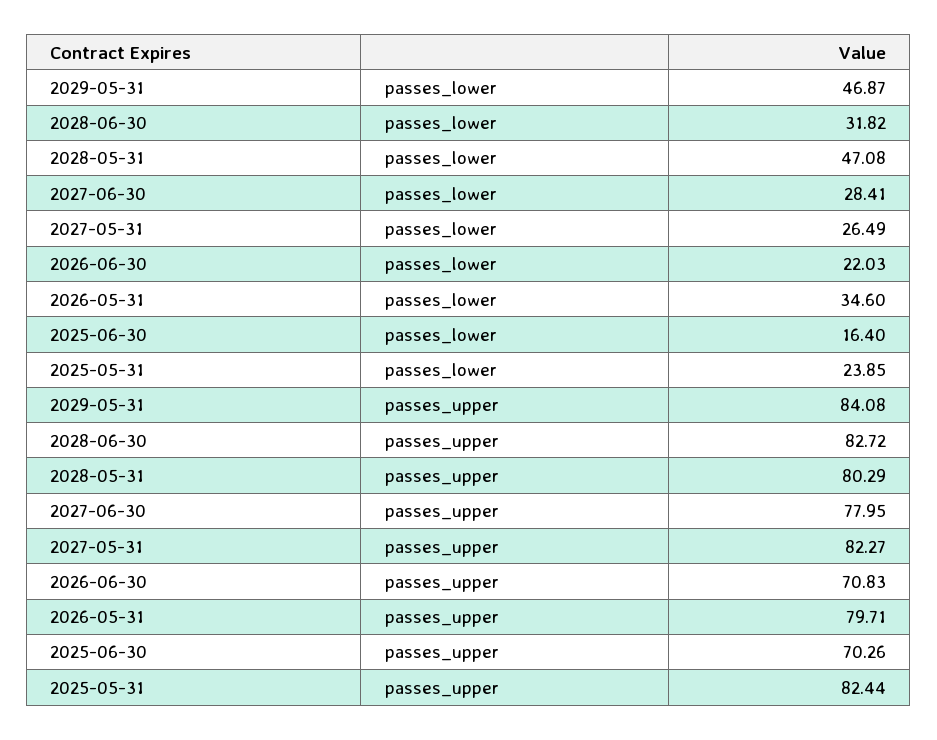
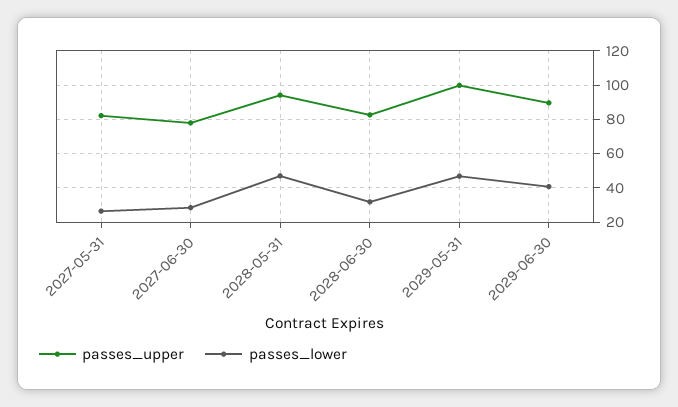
passes_lower, 2026-06-30: 22.03 -> none
passes_lower, 2026-05-31: 34.6 -> none
passes_lower, 2025-06-30: 16.4 -> none
passes_lower, 2025-05-31: 23.85 -> none
passes_upper, 2029-05-31: 84.08 -> 100
passes_upper, 2028-05-31: 80.29 -> 95
passes_upper, 2026-06-30: 70.83 -> none
passes_upper, 2026-05-31: 79.71 -> none
passes_upper, 2025-06-30: 70.26 -> none
passes_upper, 2025-05-31: 82.44 -> none
passes_upper, 2029-06-30: none -> 90
passes_lower, 2029-06-30: none -> 40

